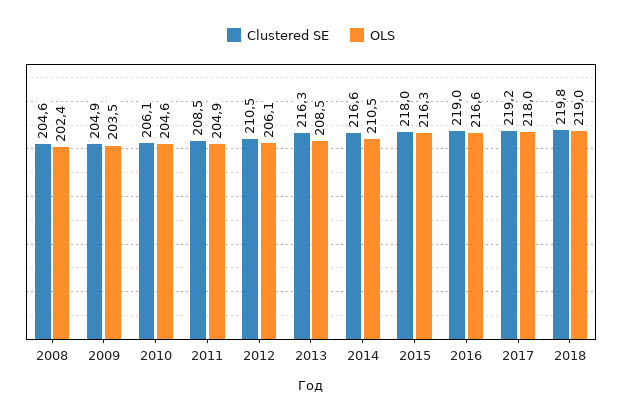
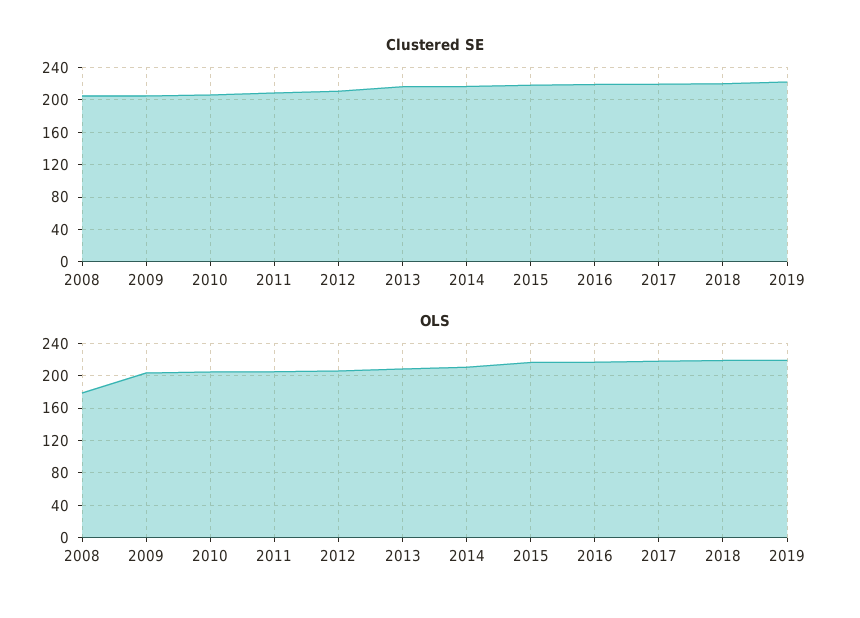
OLS, 2008: 202.4 -> 180
Clustered SE, 2019: none -> 220
OLS, 2019: none -> 220

